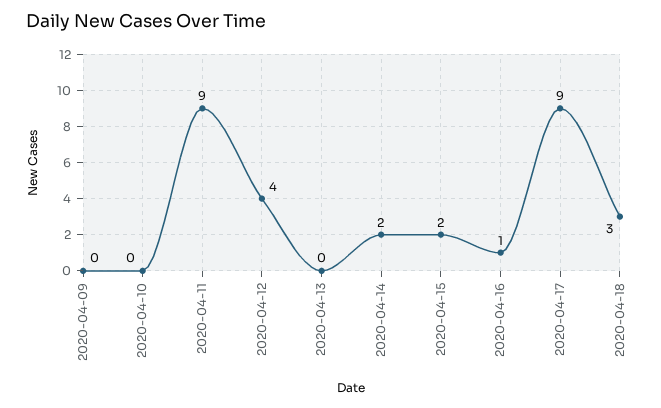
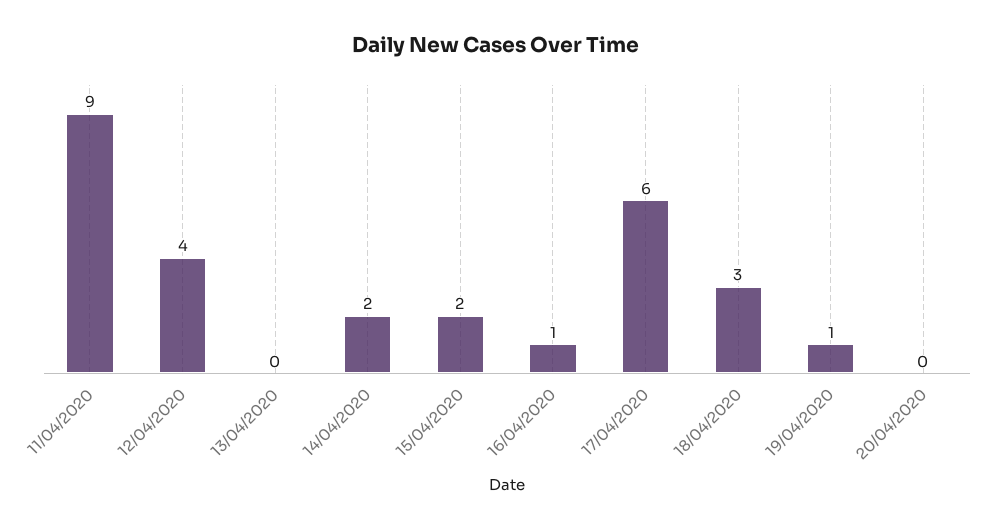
2020-04-09: 0 -> none
2020-04-10: 0 -> none
2020-04-17: 9 -> 6
19/04/2020: none -> 1
20/04/2020: none -> 0

